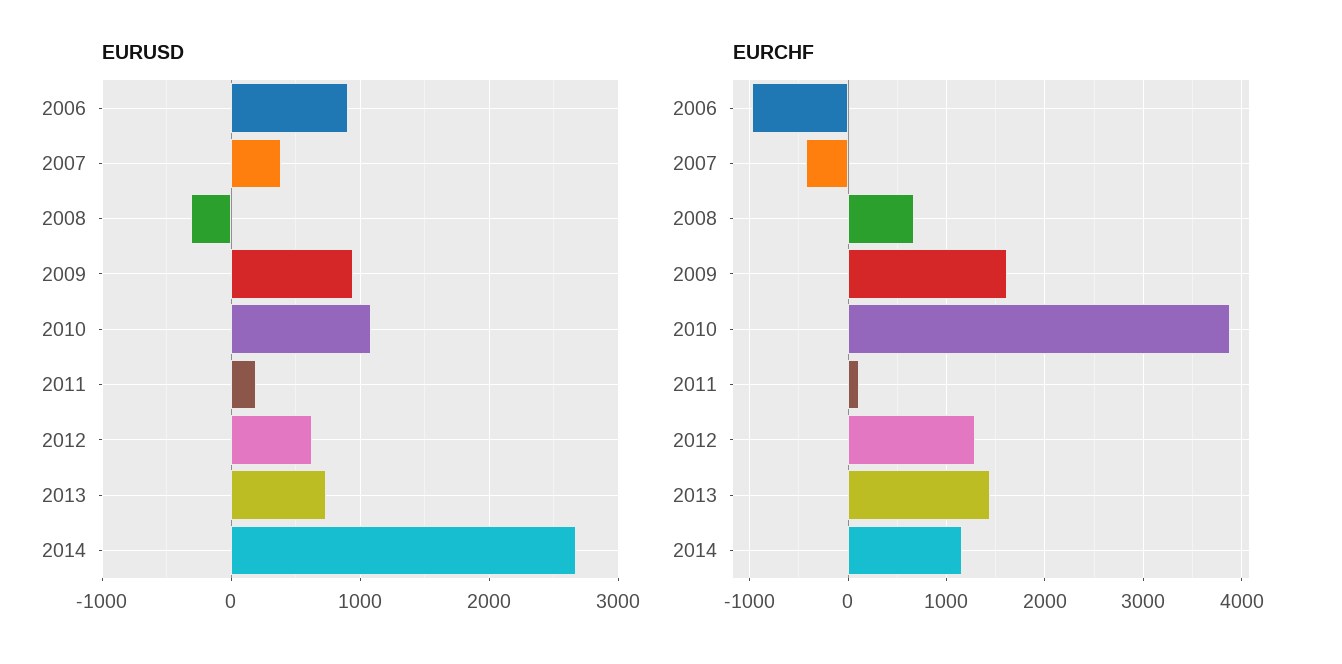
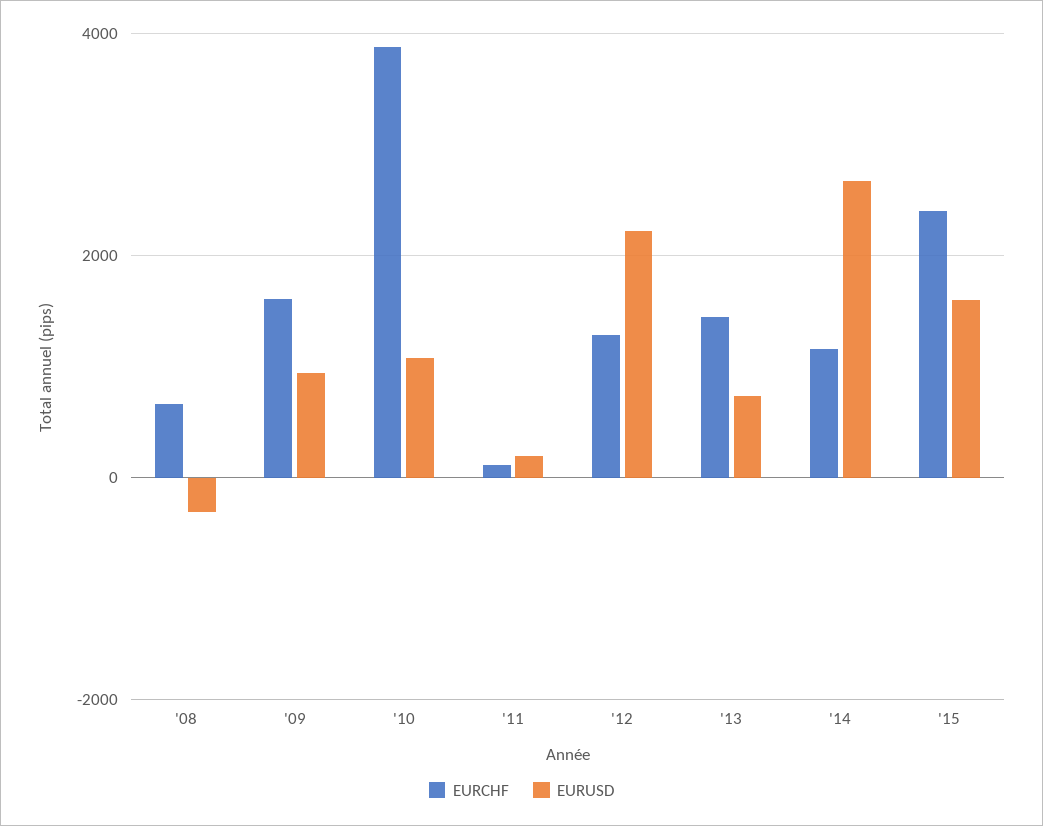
EURUSD, 2006: 900 -> none
EURUSD, 2007: 400 -> none
EURUSD, 2012: 600 -> 2200
EURCHF, 2006: -1000 -> none
EURCHF, 2007: -400 -> none
EURCHF, '15: none -> 2400
EURUSD, '15: none -> 1600

